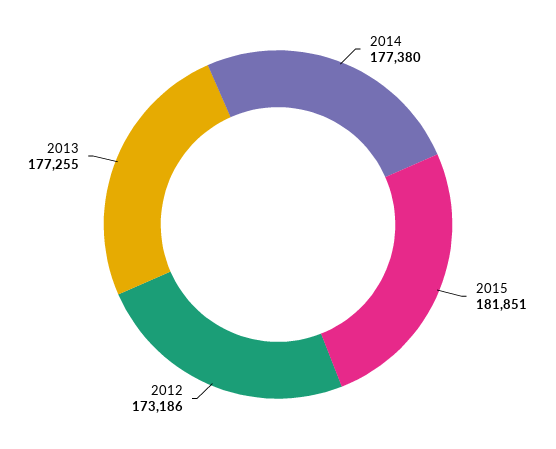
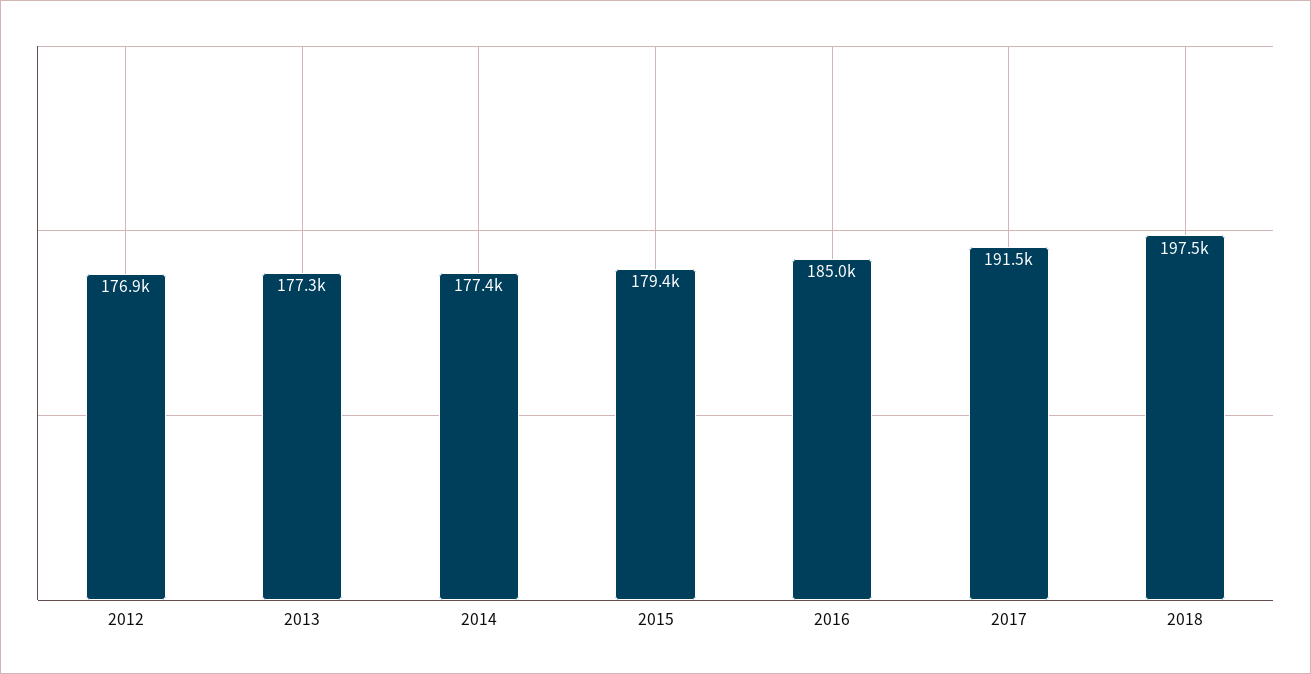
2015: 181851 -> 179400
2012: 173186 -> 176900
2016: none -> 185000
2017: none -> 191500
2018: none -> 197500

